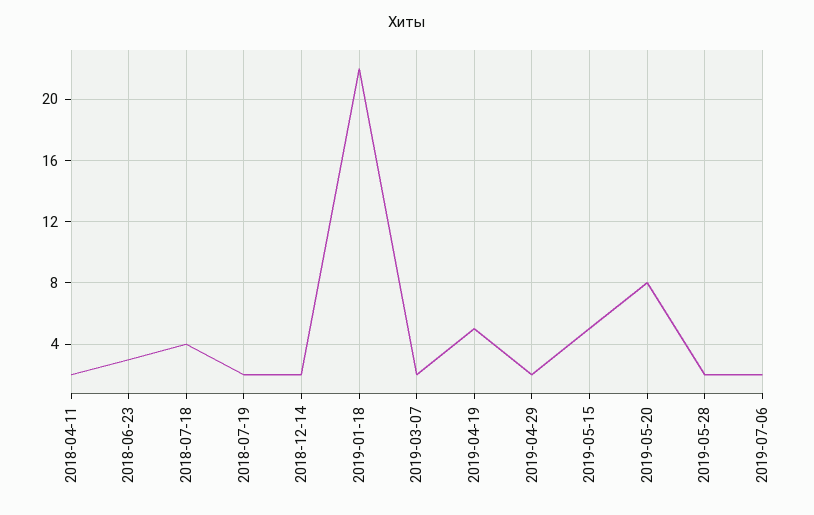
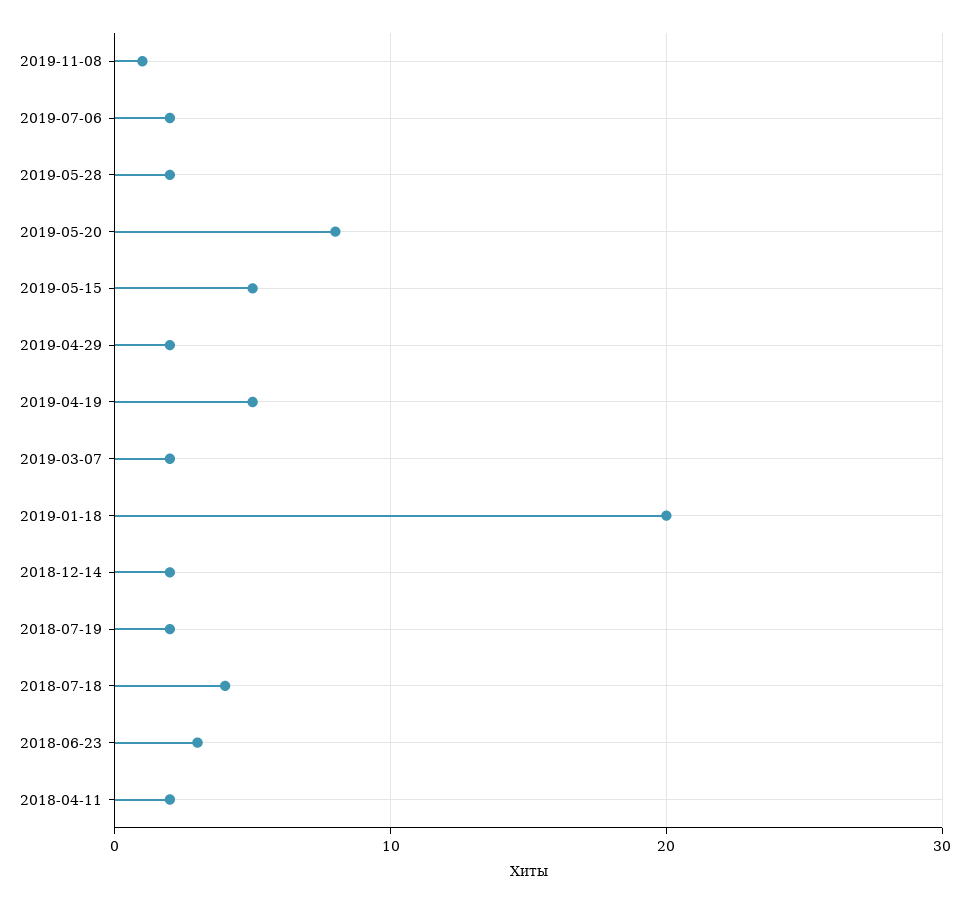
2019-01-18: 22 -> 20
2019-11-08: none -> 1

